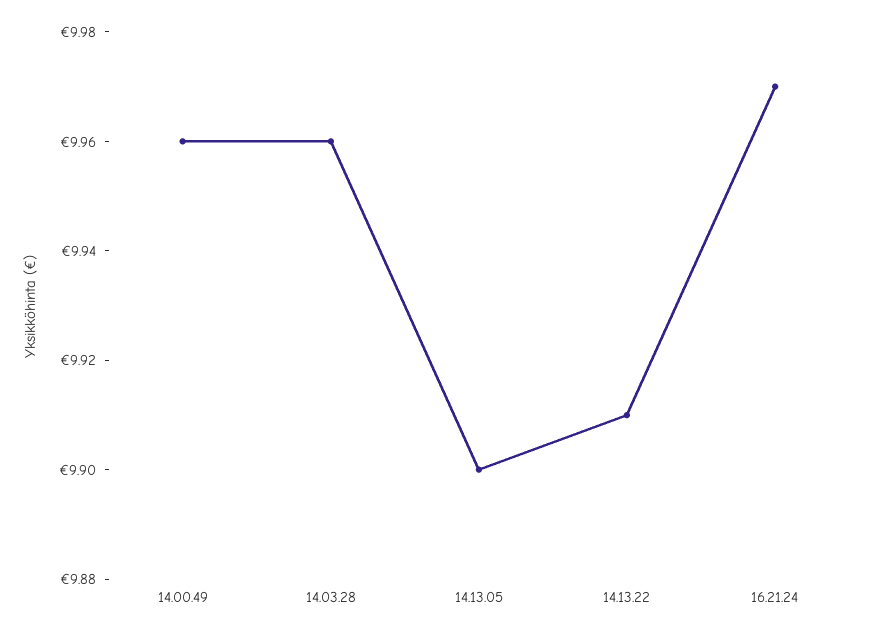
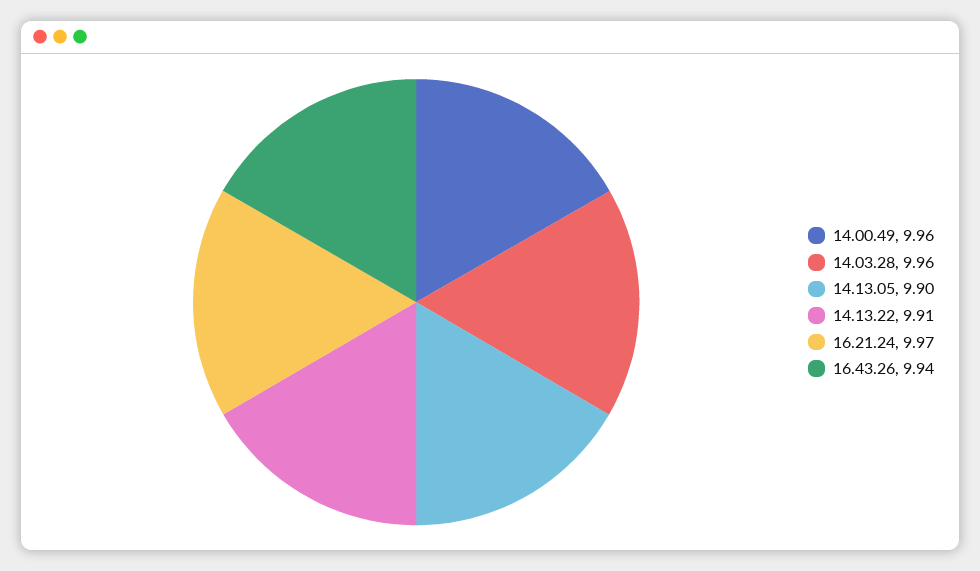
16.43.26: none -> 9.94

